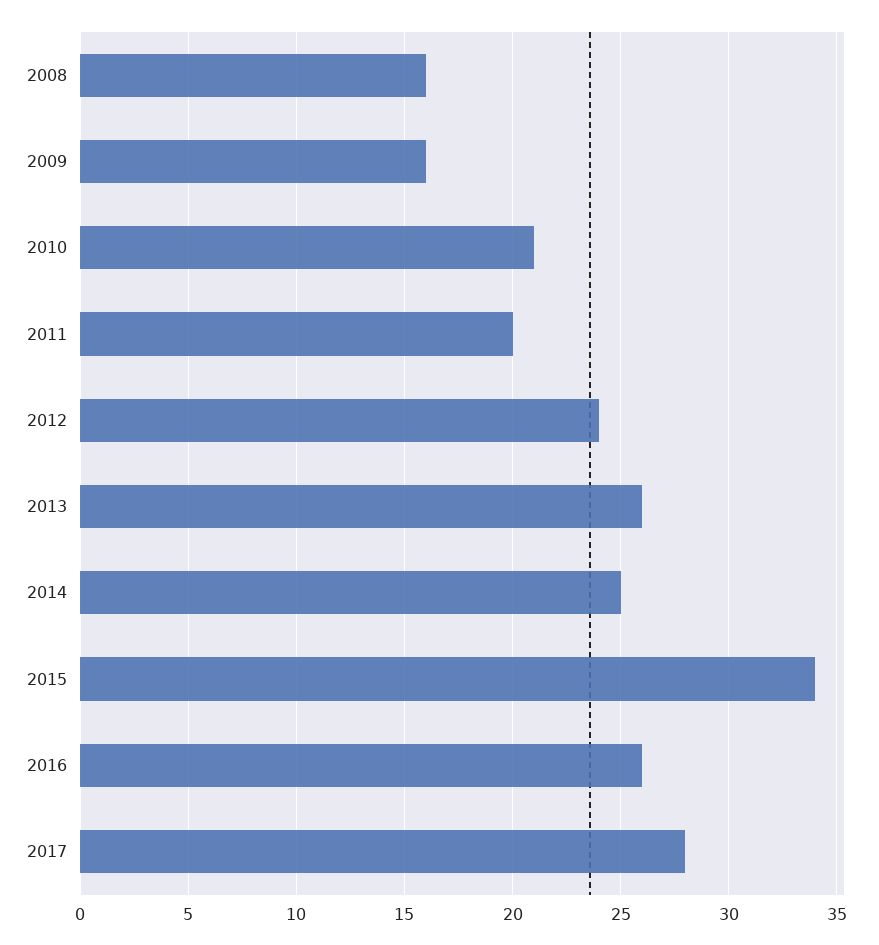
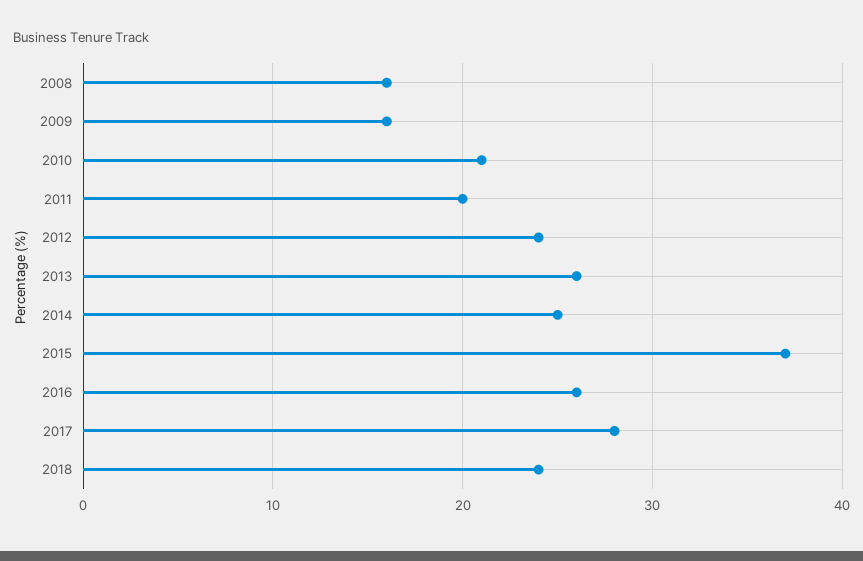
2015: 34 -> 37
2018: none -> 24

